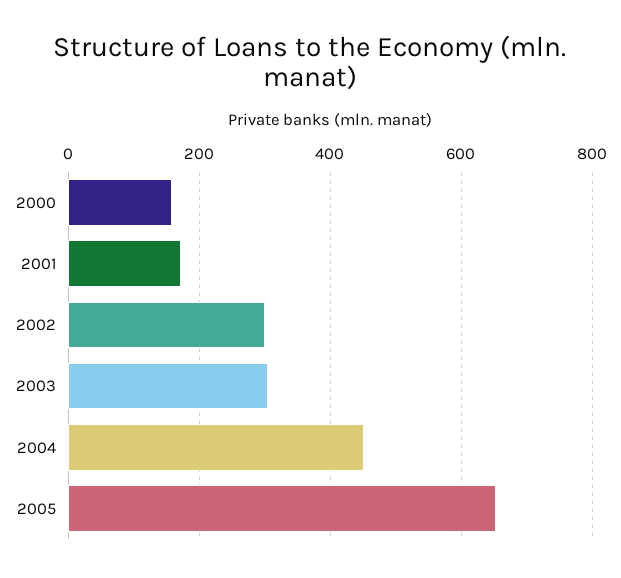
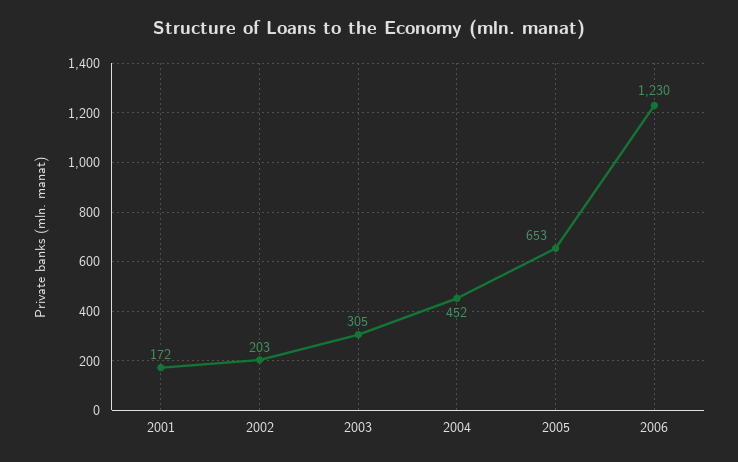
2000: 160 -> none
2002: 300 -> 203
2006: none -> 1230

